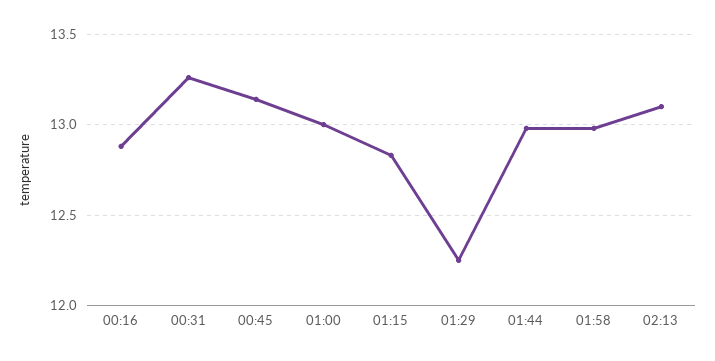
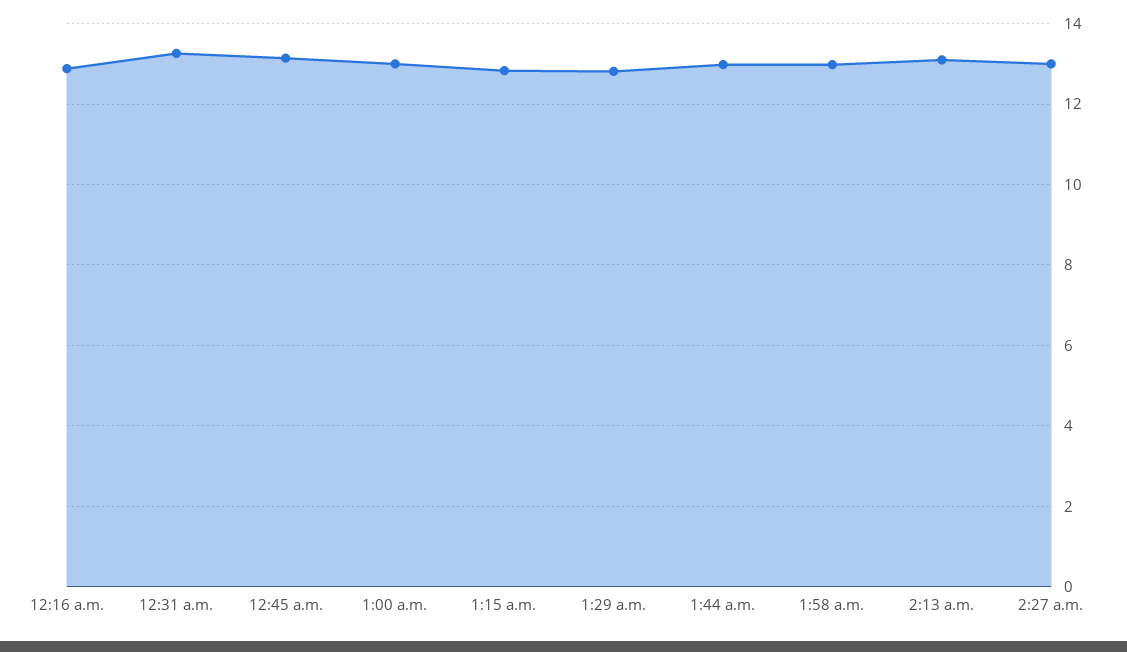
01:29: 12.25 -> 12.8
2:27 a.m.: none -> 13

